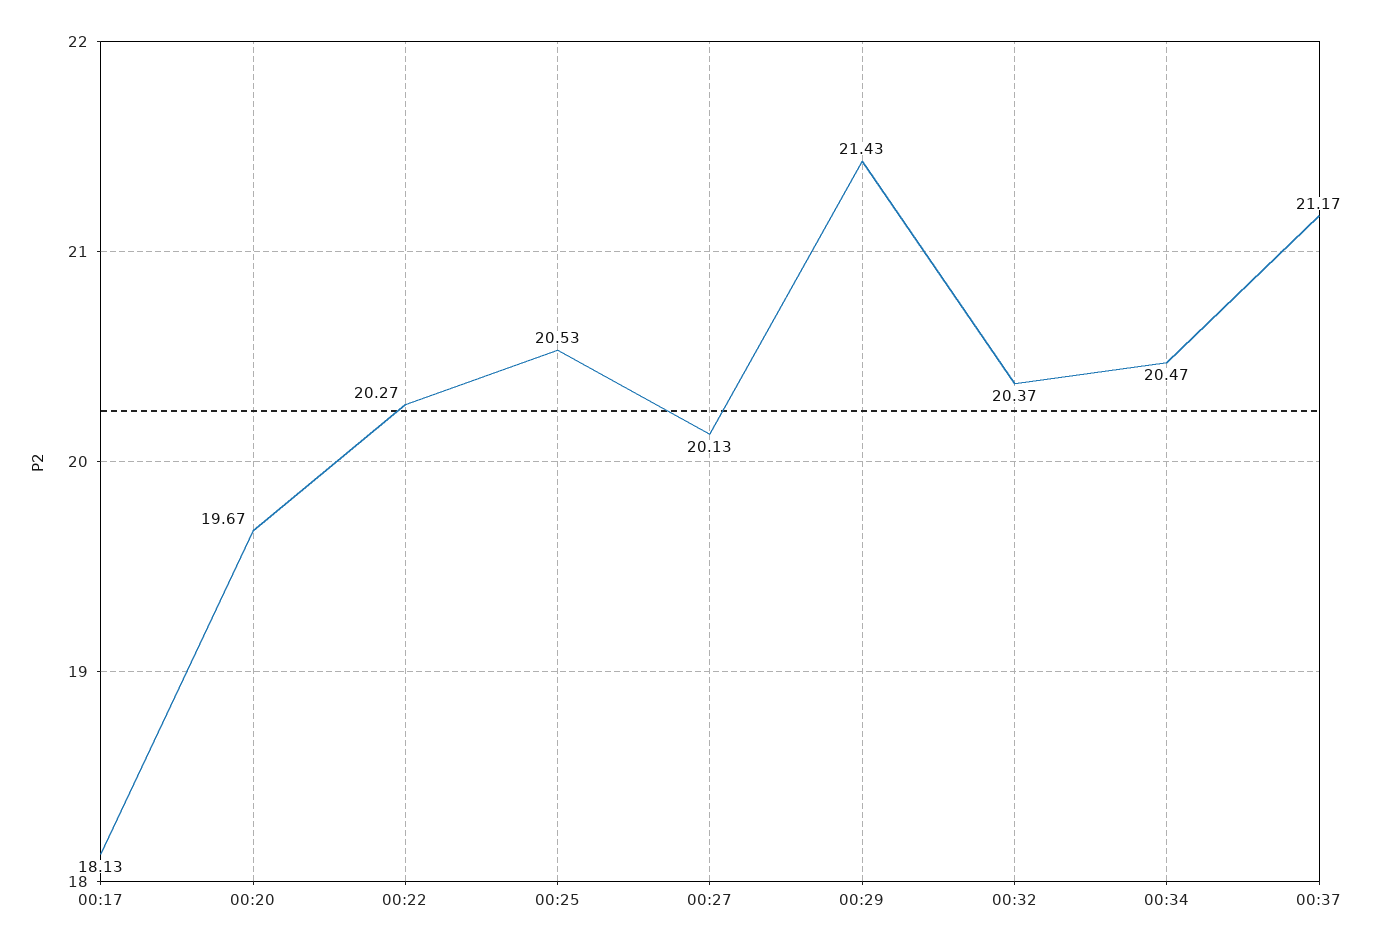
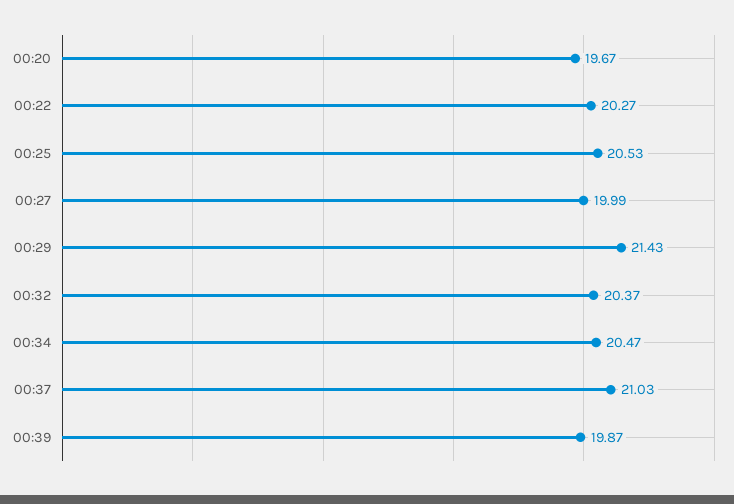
00:17: 18.13 -> none
00:27: 20.13 -> 19.99
00:37: 21.17 -> 21.03
00:39: none -> 19.87

